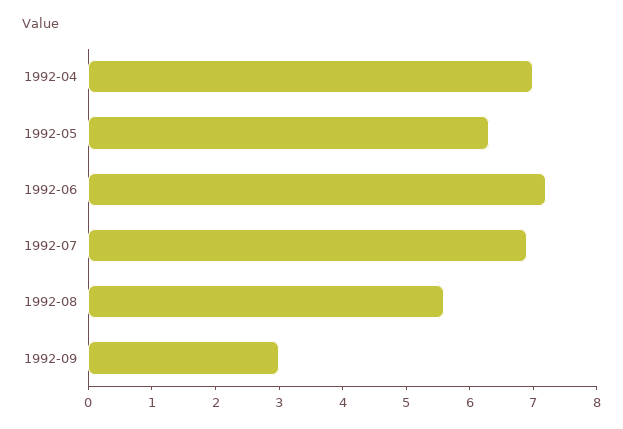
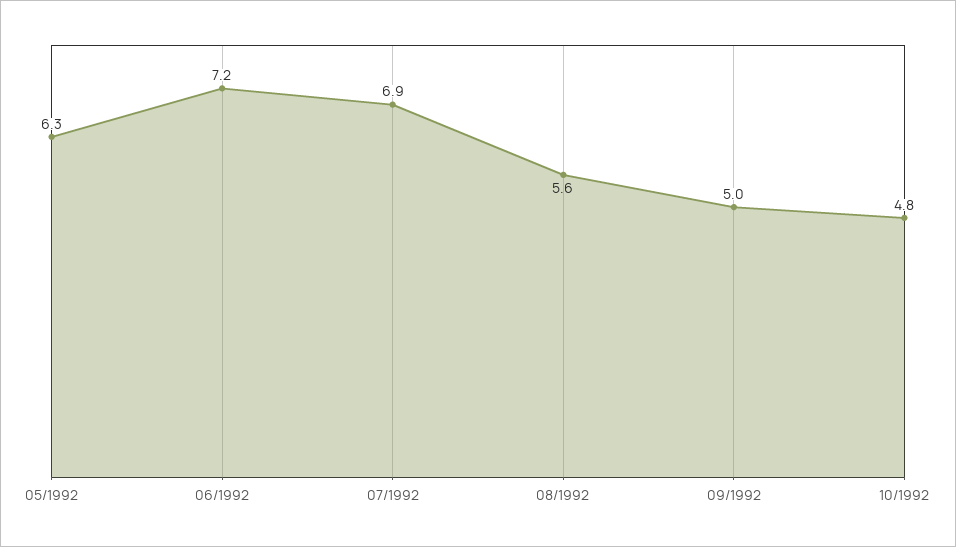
1992-04: 7 -> none
1992-09: 3 -> 5
10/1992: none -> 4.8

